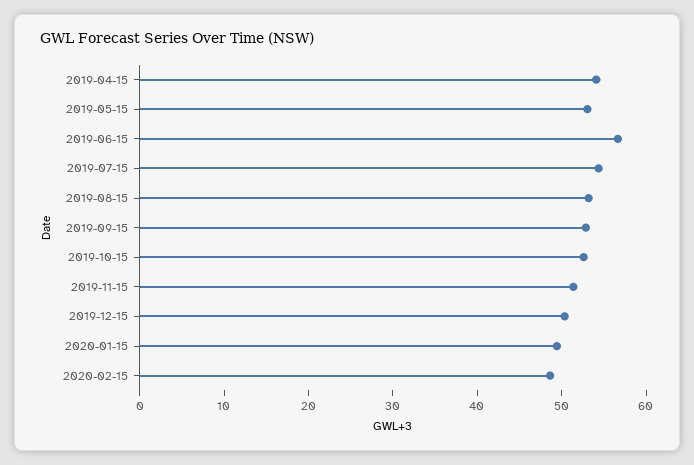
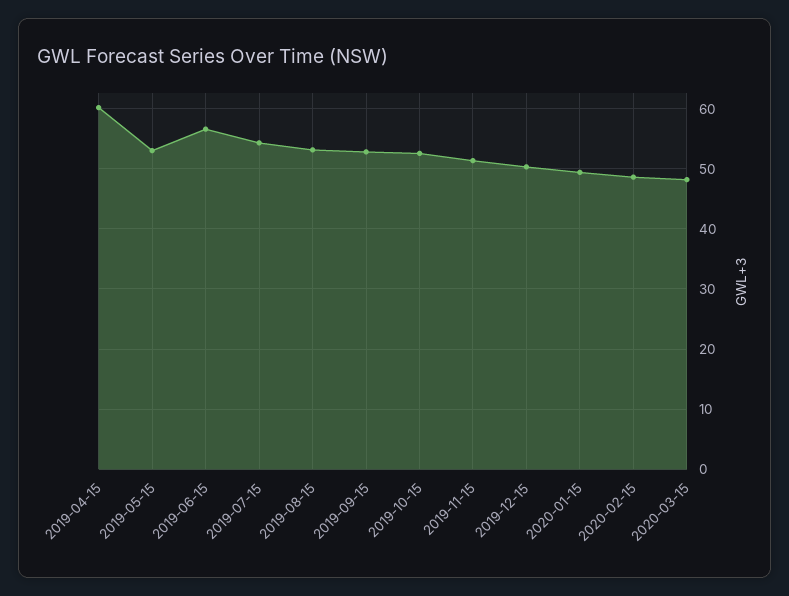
2019-04-15: 54 -> 60
2020-03-15: none -> 48

